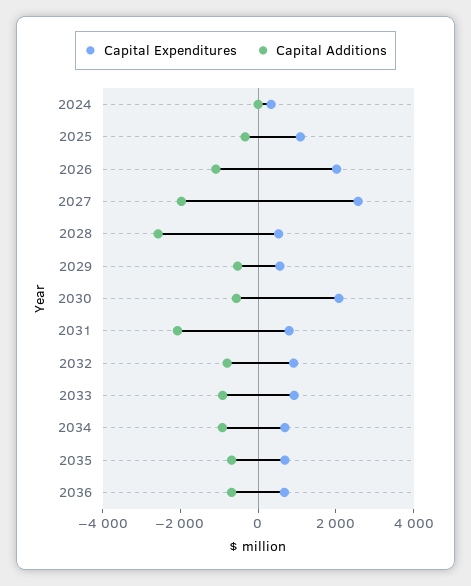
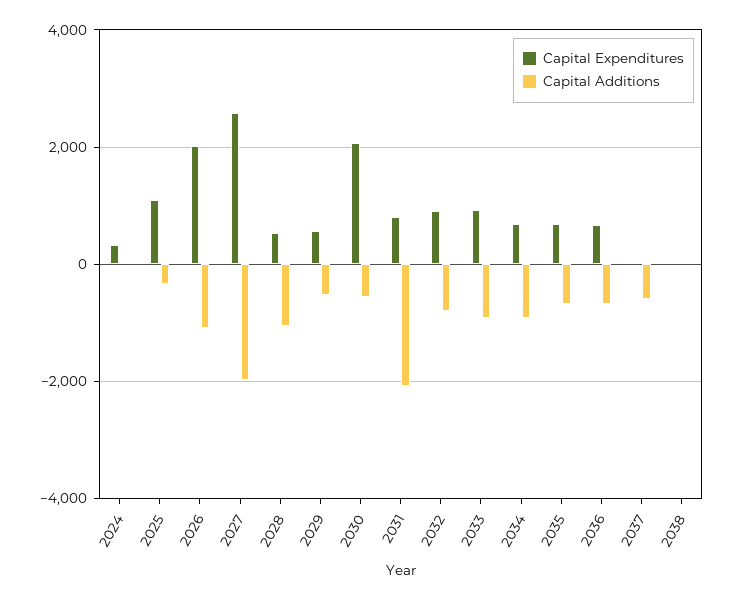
Capital Additions, 2028: -2500 -> -1000
Capital Expenditures, 2037: none -> 0
Capital Additions, 2037: none -> -600
Capital Expenditures, 2038: none -> 0
Capital Additions, 2038: none -> 0

